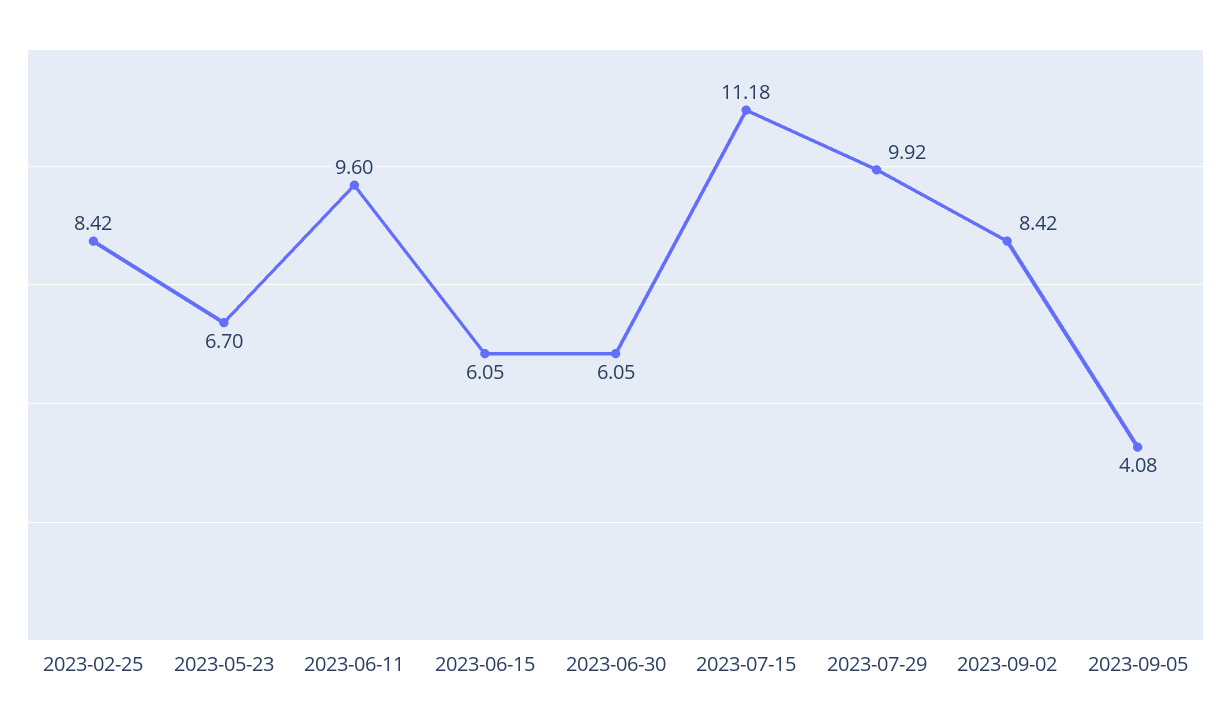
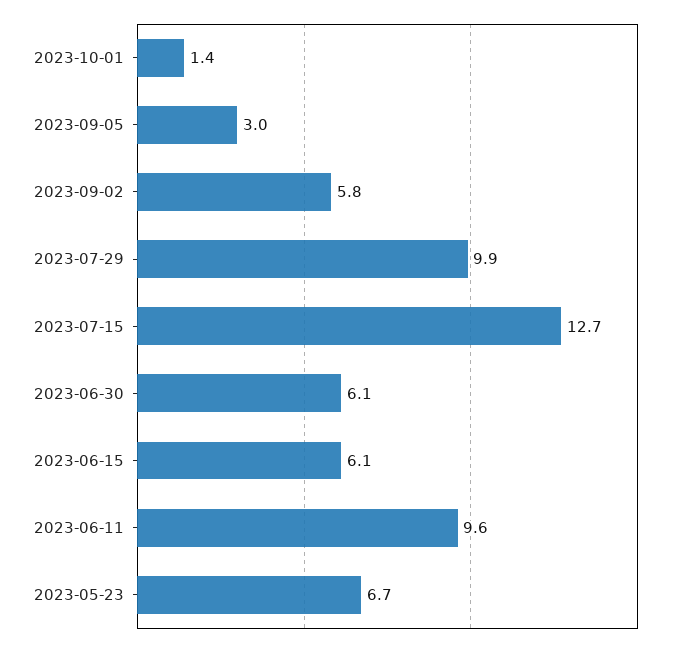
2023-02-25: 8.42 -> none
2023-07-15: 11.18 -> 12.7
2023-09-02: 8.42 -> 5.8
2023-09-05: 4.08 -> 3
2023-10-01: none -> 1.4

